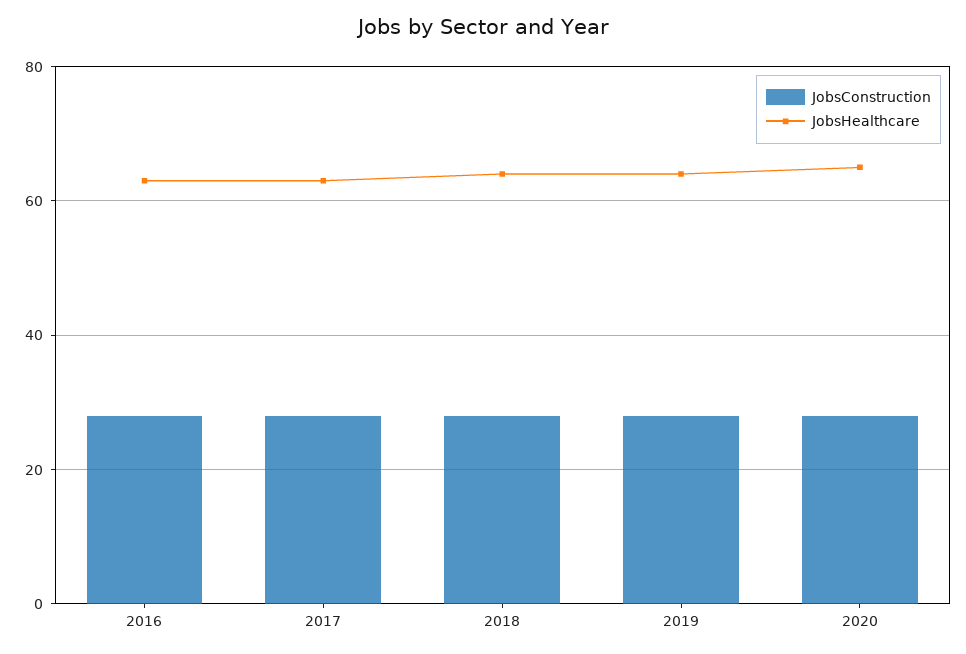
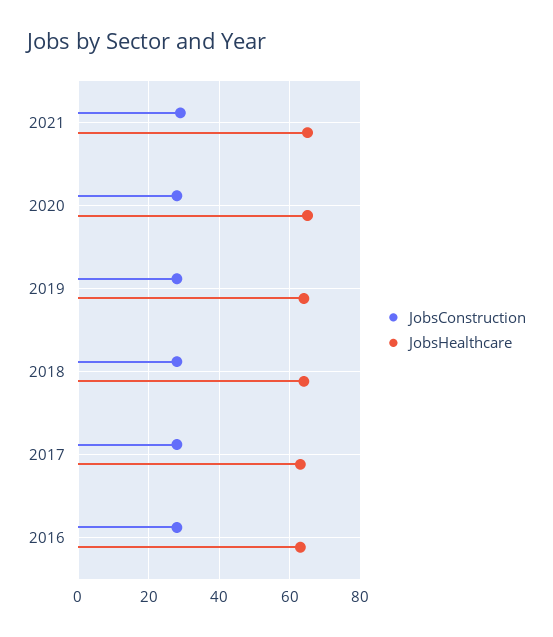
JobsConstruction, 2021: none -> 30
JobsHealthcare, 2021: none -> 65

